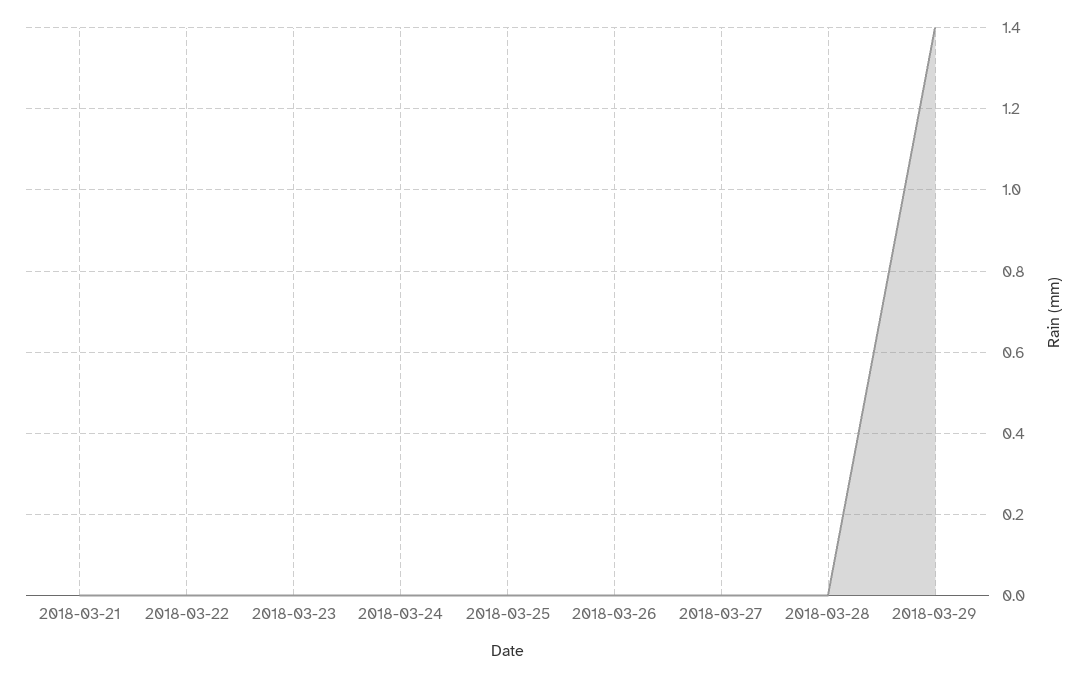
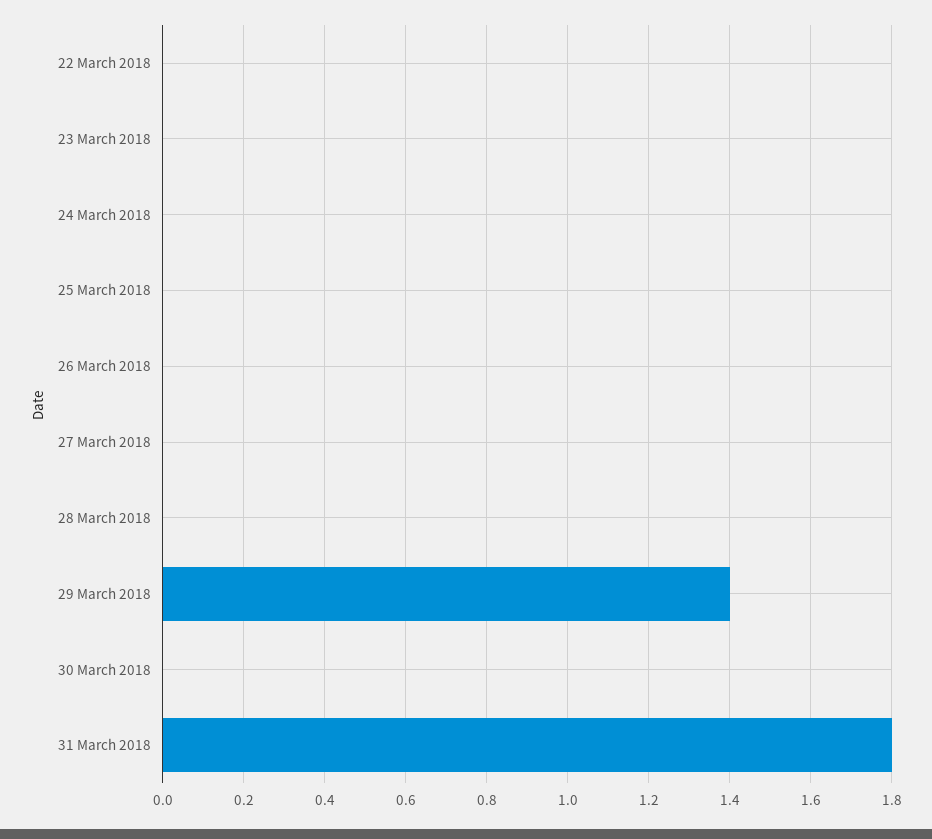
2018-03-21: 0 -> none
30 March 2018: none -> 0
31 March 2018: none -> 1.8

